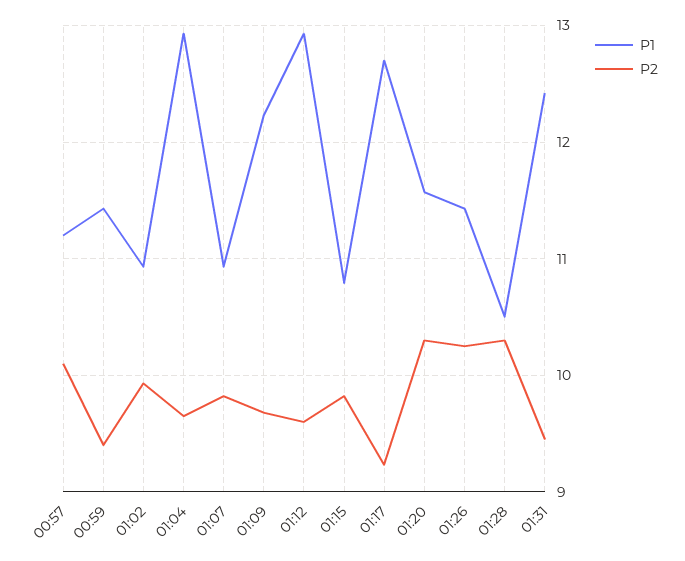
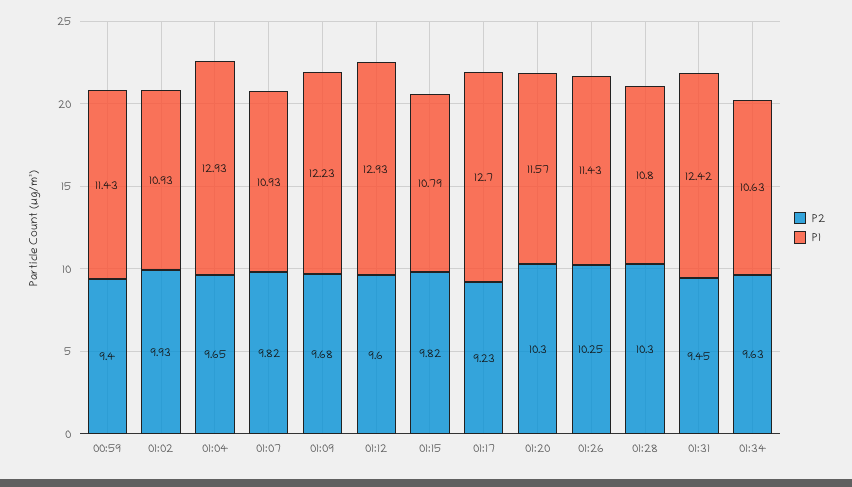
P1, 00:57: 11.2 -> none
P2, 00:57: 10.1 -> none
P1, 01:28: 10.5 -> 10.8
P2, 01:34: none -> 9.63
P1, 01:34: none -> 10.63

